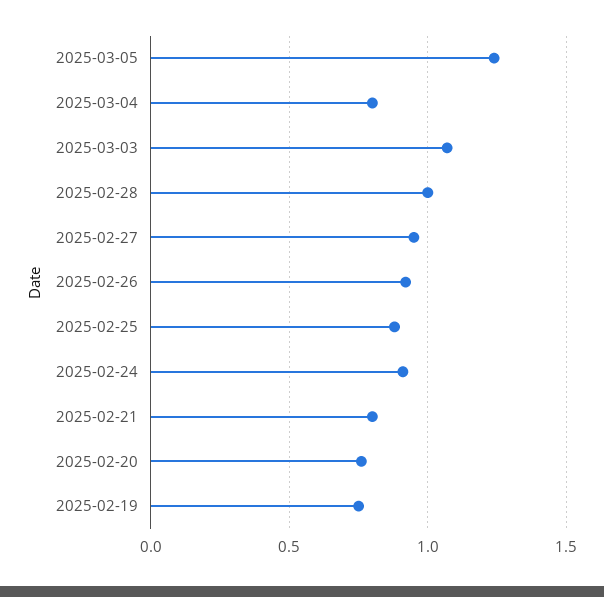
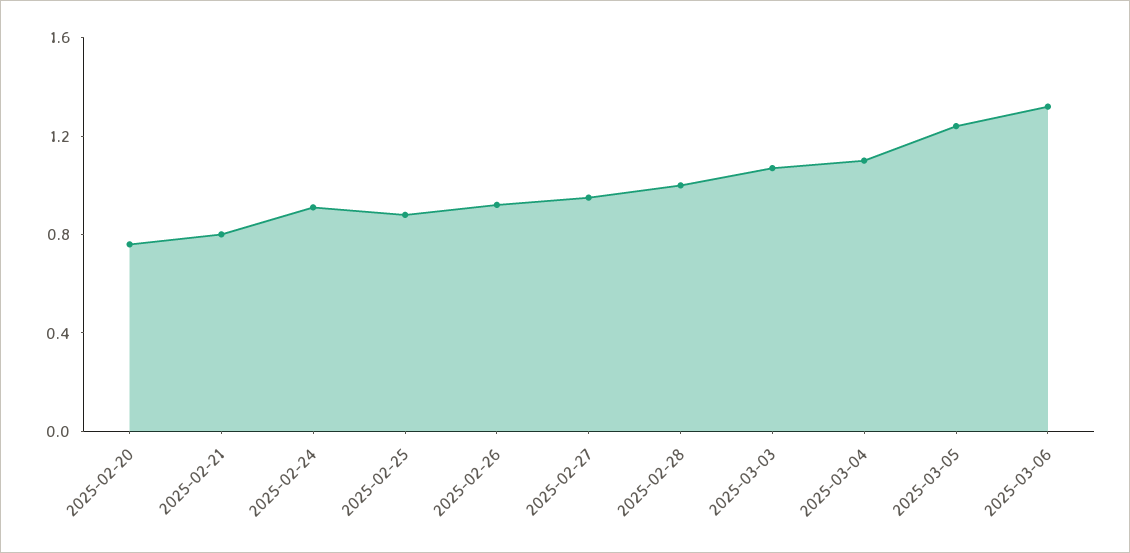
2025-03-04: 0.8 -> 1.1
2025-02-19: 0.75 -> none
2025-03-06: none -> 1.3

